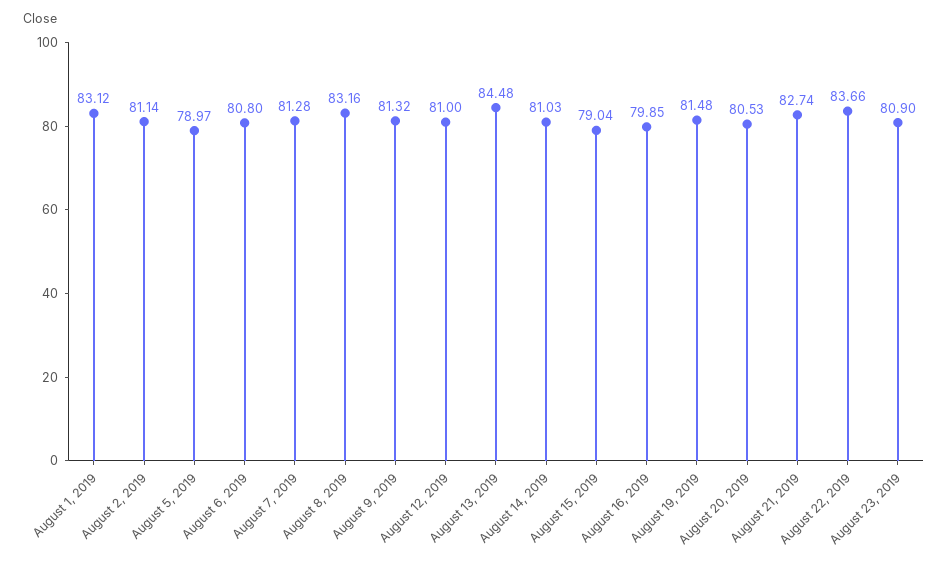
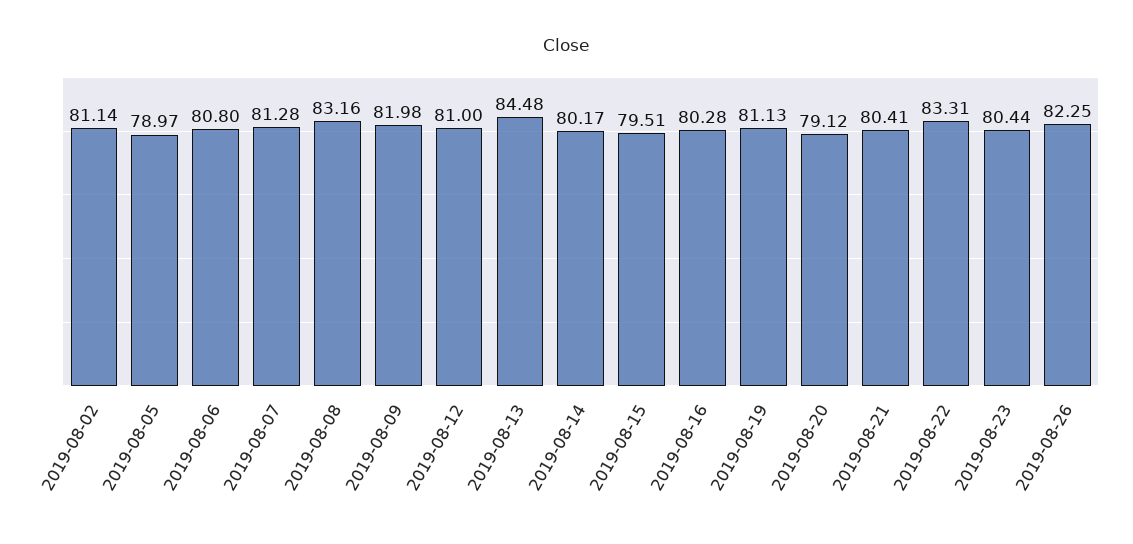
August 1, 2019: 83.12 -> none
August 9, 2019: 81.32 -> 81.98
August 14, 2019: 81.03 -> 80.17
August 15, 2019: 79.04 -> 79.51
August 16, 2019: 79.85 -> 80.28
August 19, 2019: 81.48 -> 81.13
August 20, 2019: 80.53 -> 79.12
August 21, 2019: 82.74 -> 80.41
August 22, 2019: 83.66 -> 83.31
August 23, 2019: 80.9 -> 80.44
2019-08-26: none -> 82.25

